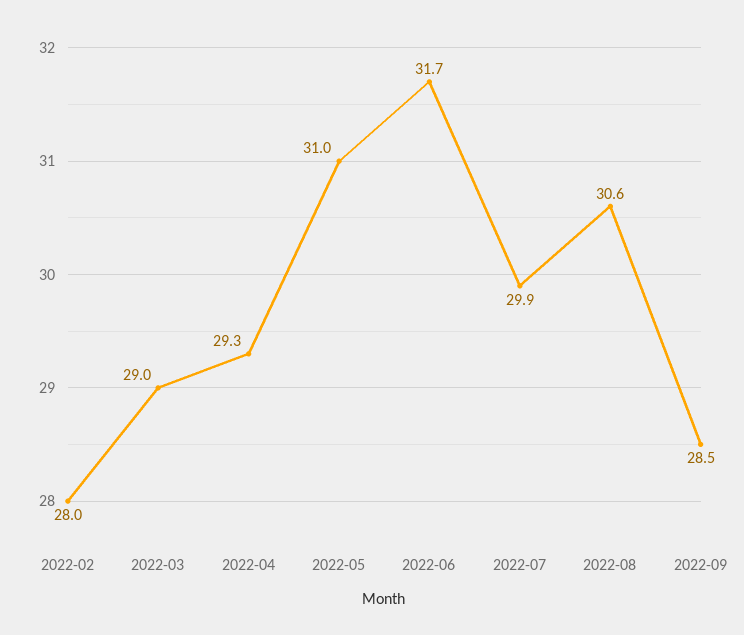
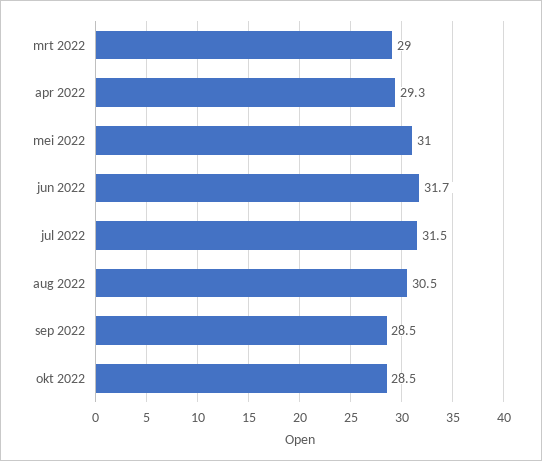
2022-02: 28 -> none
2022-07: 29.9 -> 31.5
2022-08: 30.6 -> 30.5
okt 2022: none -> 28.5

